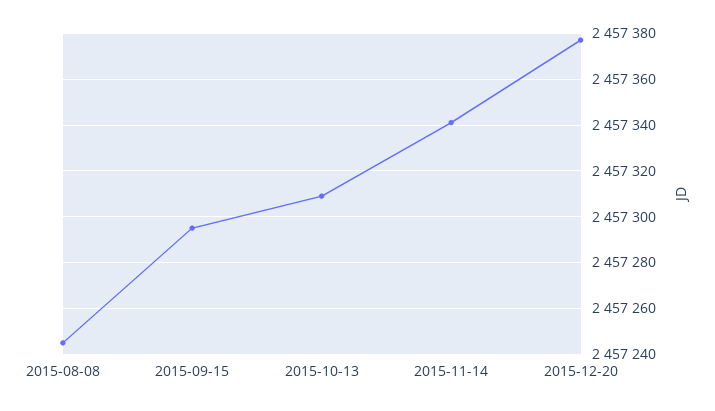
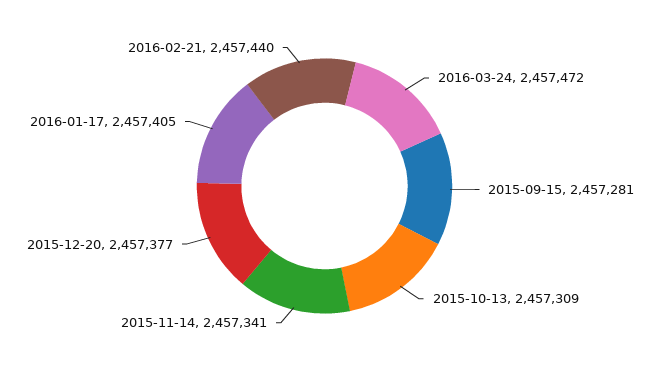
2015-08-08: 2457245 -> none
2015-09-15: 2457295 -> 2457281
2016-03-24: none -> 2457472
2016-01-17: none -> 2457405
2016-02-21: none -> 2457440

